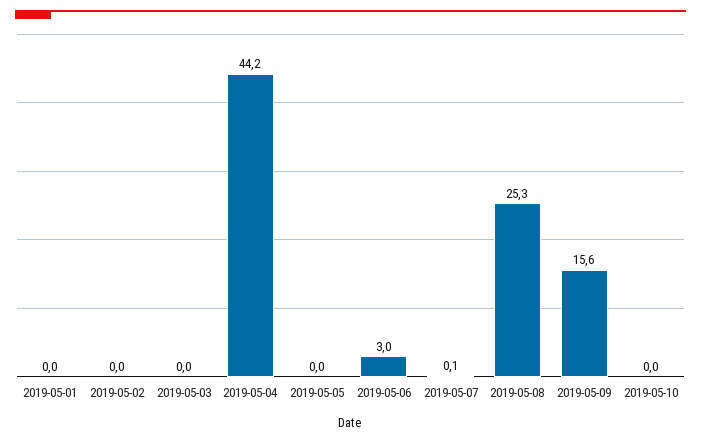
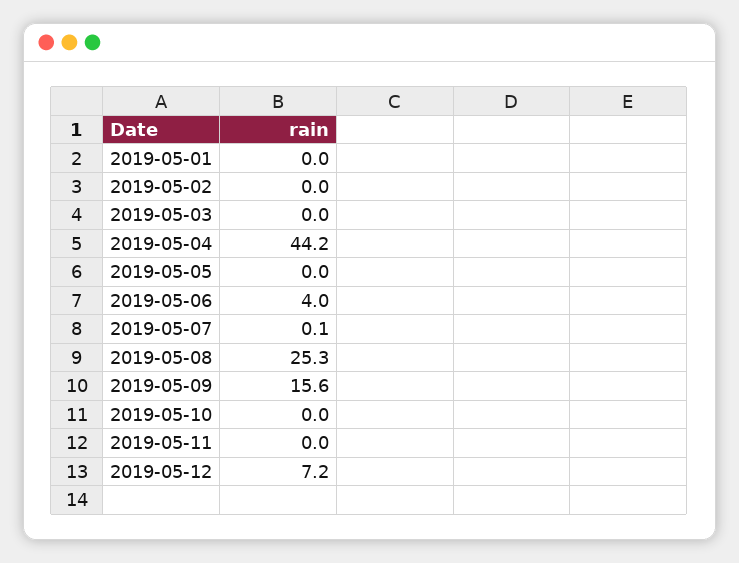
2019-05-06: 3 -> 4
2019-05-11: none -> 0
2019-05-12: none -> 7.2

